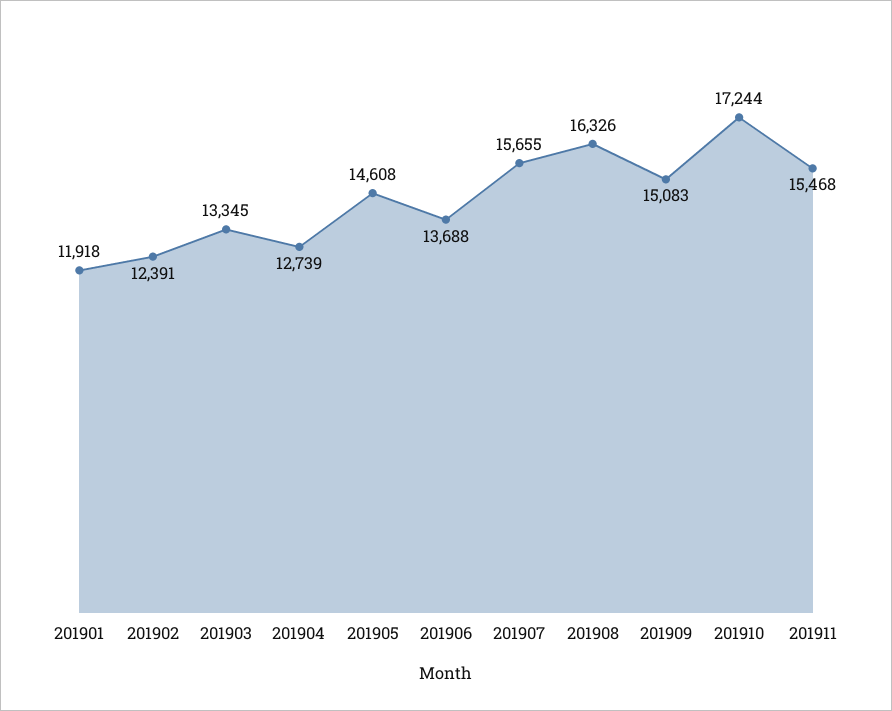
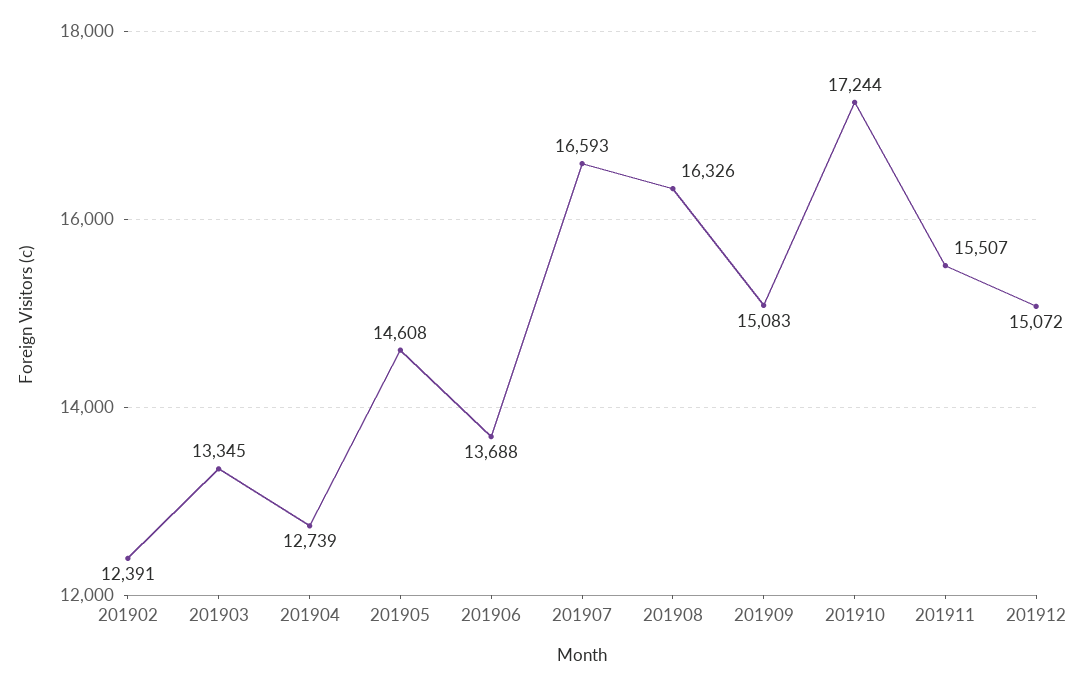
201901: 11918 -> none
201907: 15655 -> 16593
201911: 15468 -> 15507
201912: none -> 15072

